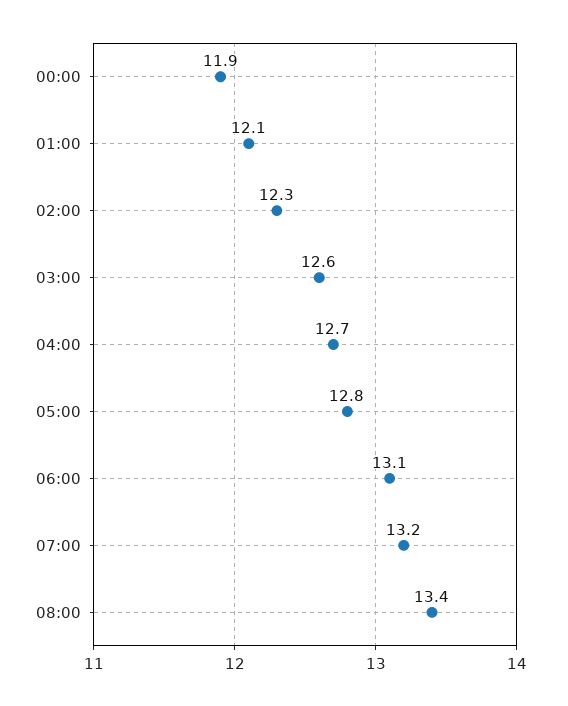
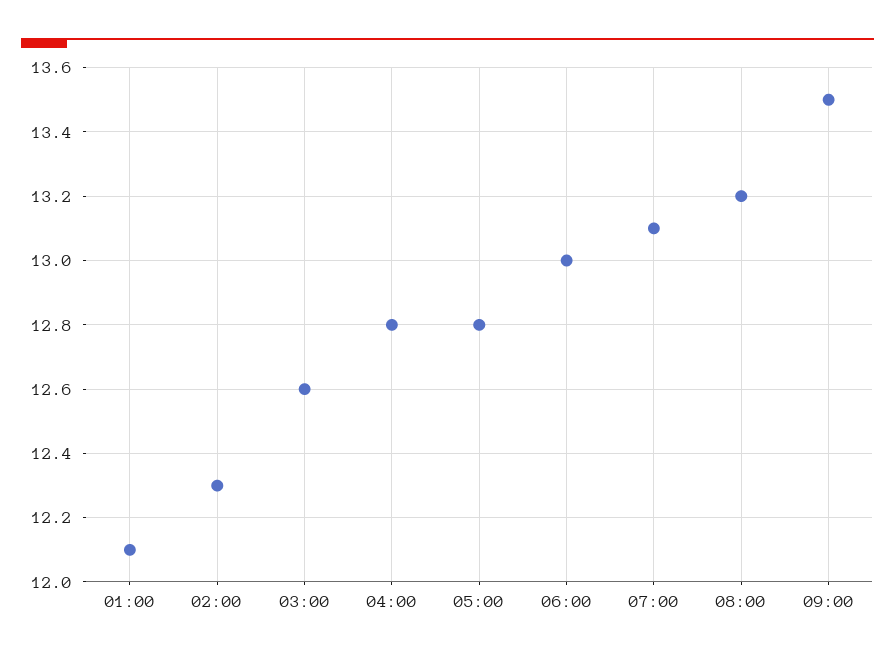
00:00: 11.9 -> none
04:00: 12.7 -> 12.8
06:00: 13.1 -> 13
07:00: 13.2 -> 13.1
08:00: 13.4 -> 13.2
09:00: none -> 13.5

